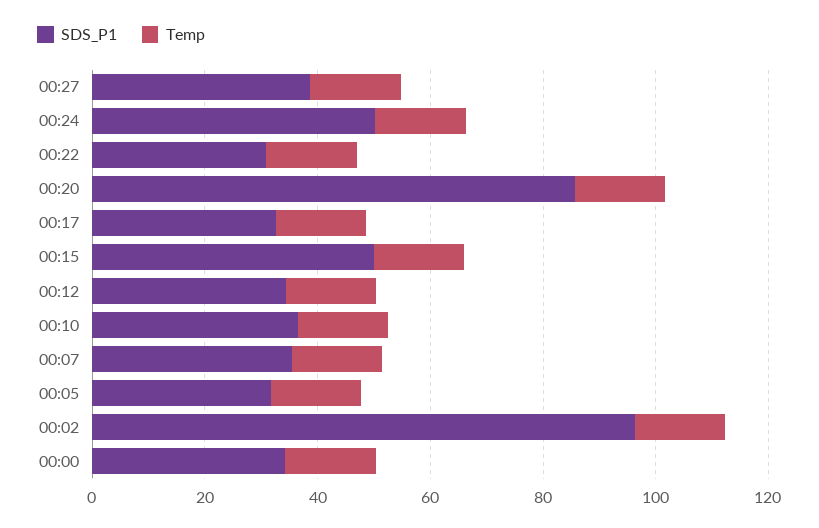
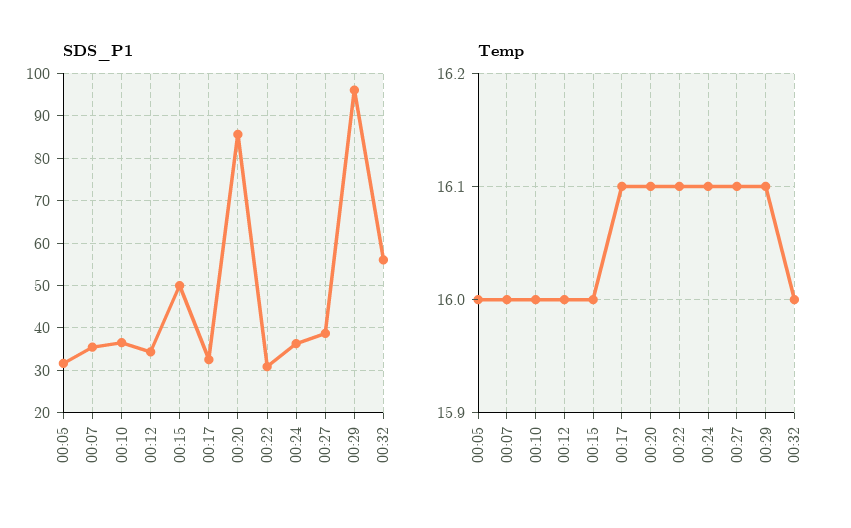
SDS_P1, 00:24: 50 -> 36
SDS_P1, 00:02: 95 -> none
Temp, 00:02: 15 -> none
SDS_P1, 00:00: 35 -> none
Temp, 00:00: 15 -> none
SDS_P1, 00:29: none -> 96
SDS_P1, 00:32: none -> 56
Temp, 00:29: none -> 16.1
Temp, 00:32: none -> 16

